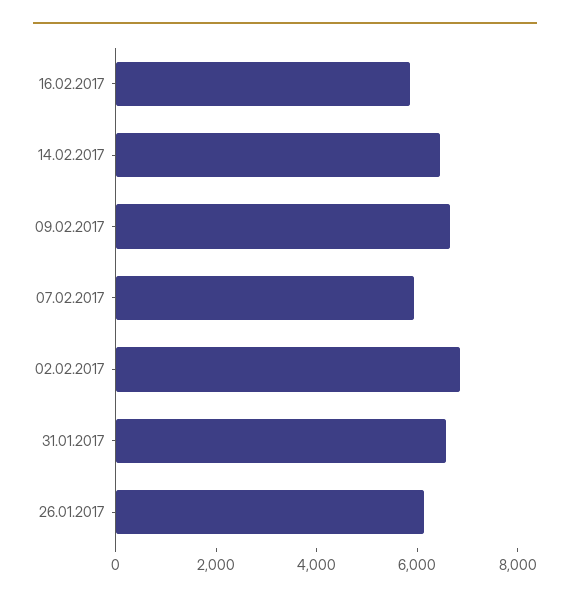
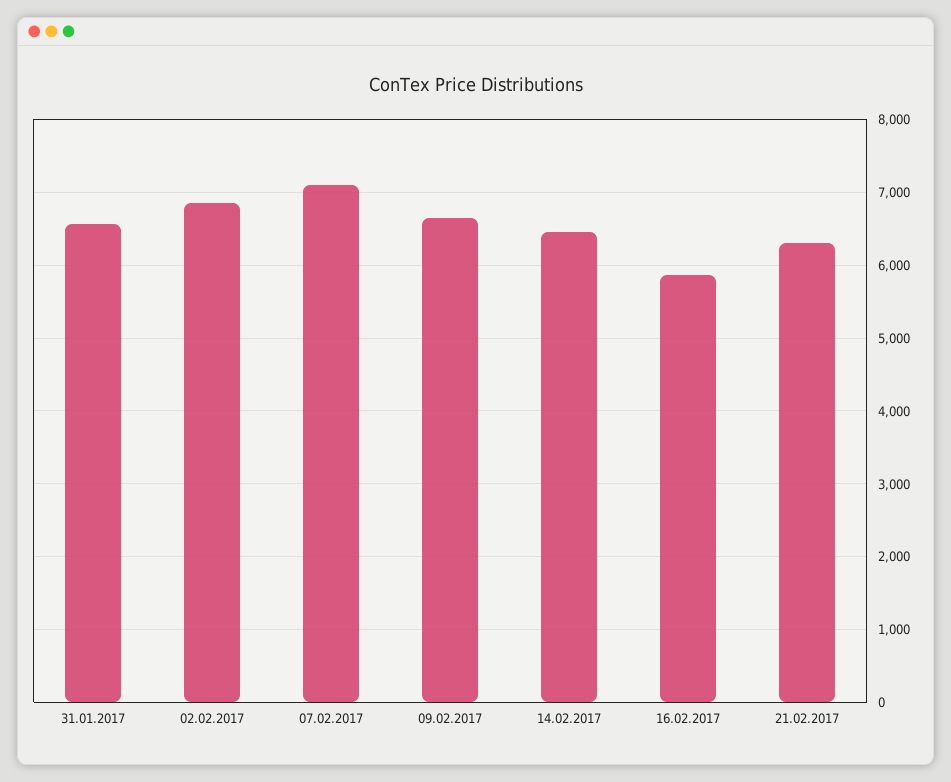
07.02.2017: 6000 -> 7100
26.01.2017: 6000 -> none
21.02.2017: none -> 6300

